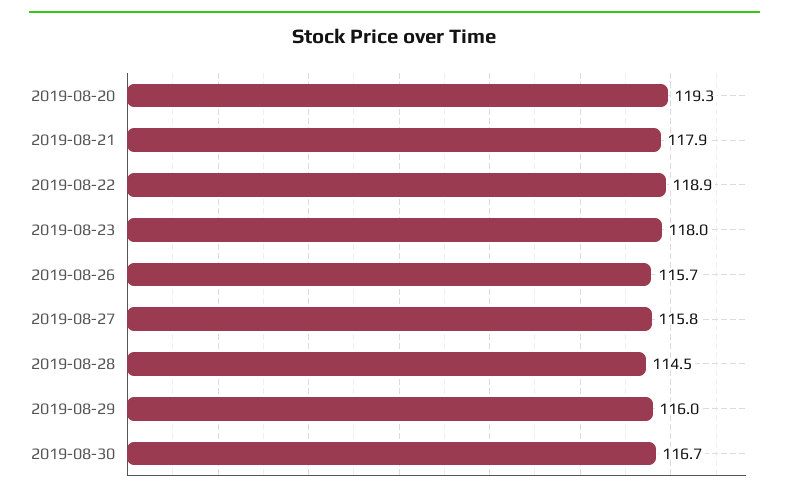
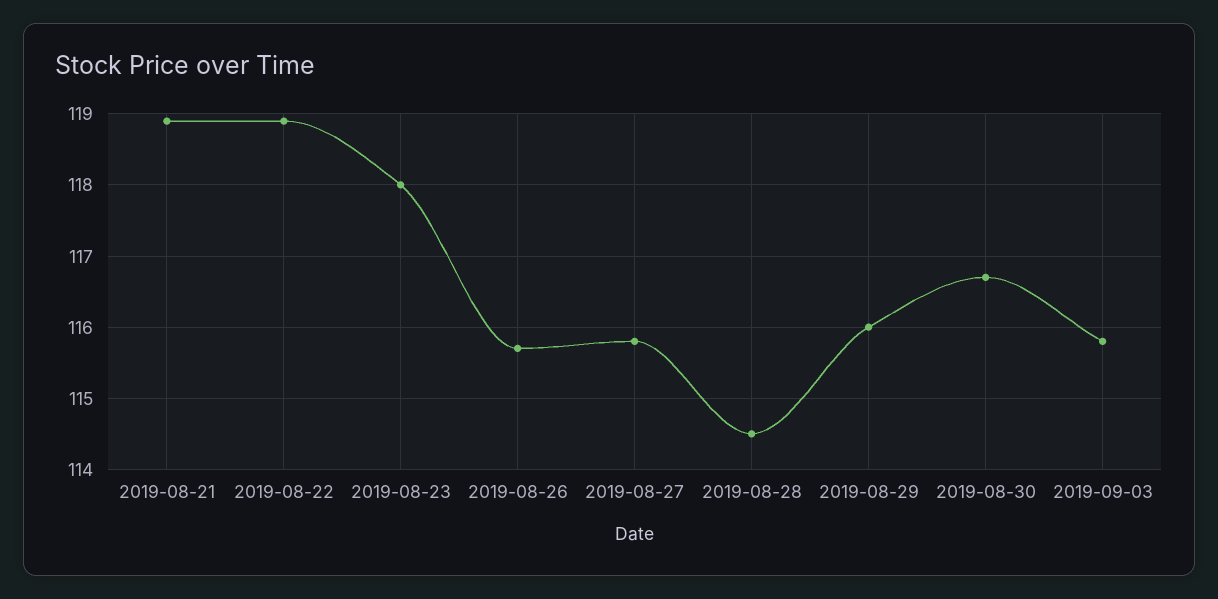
2019-08-20: 119.3 -> none
2019-08-21: 117.9 -> 118.9
2019-09-03: none -> 115.8

